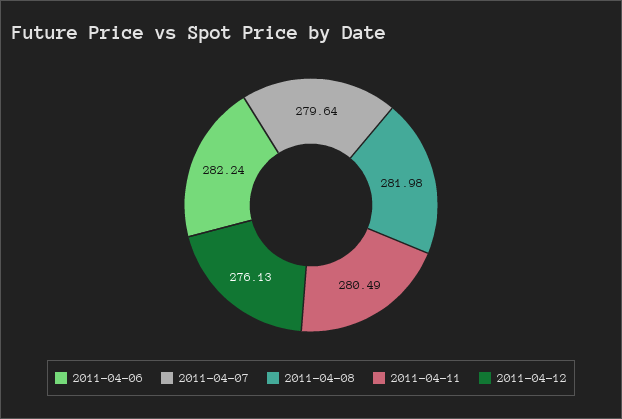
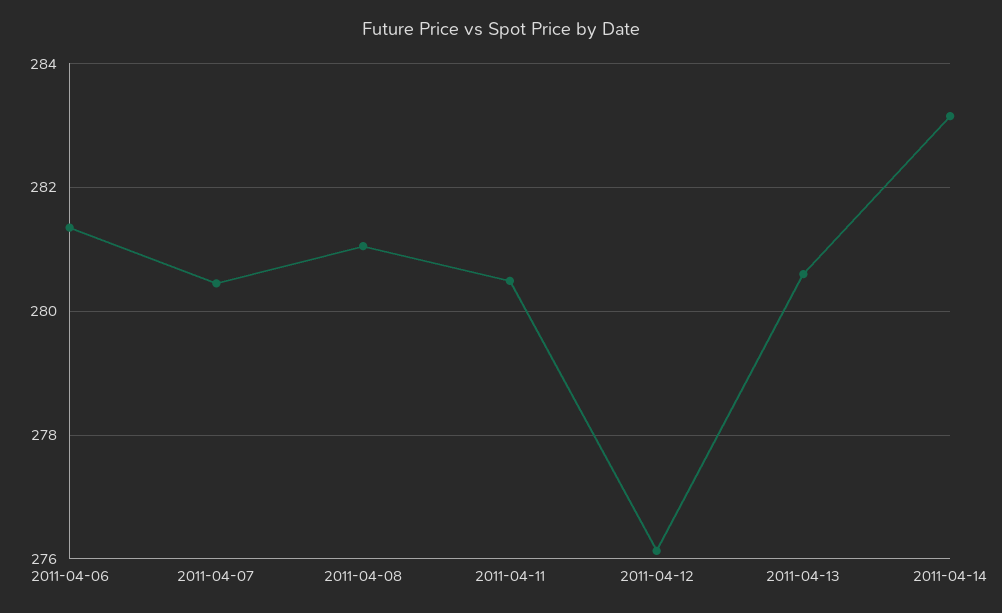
2011-04-06: 282.24 -> 281.4
2011-04-07: 279.64 -> 280.4
2011-04-08: 281.98 -> 281
2011-04-13: none -> 280.6
2011-04-14: none -> 283.2

